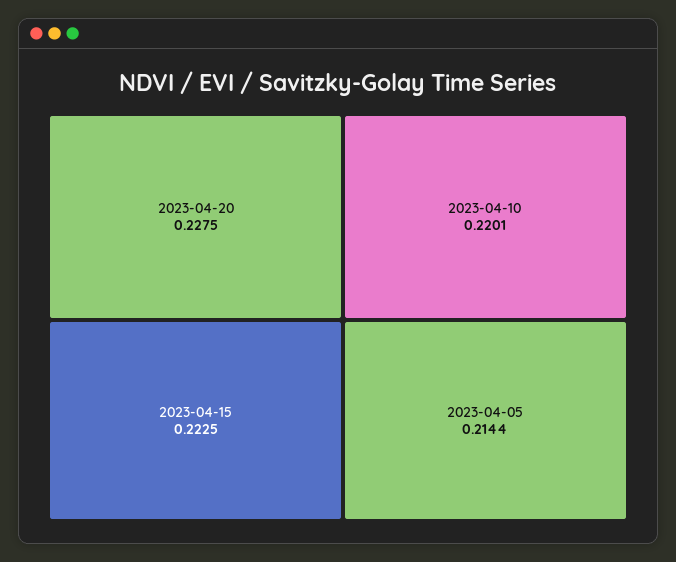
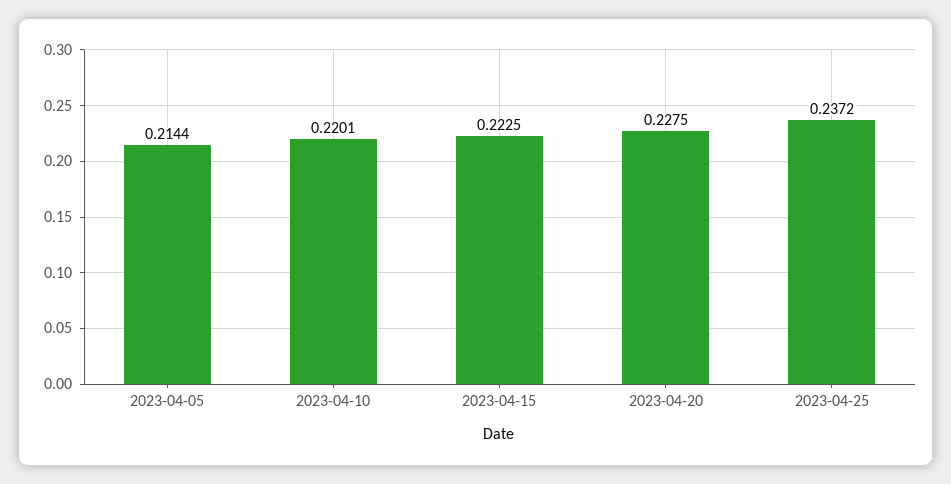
2023-04-25: none -> 0.2372

